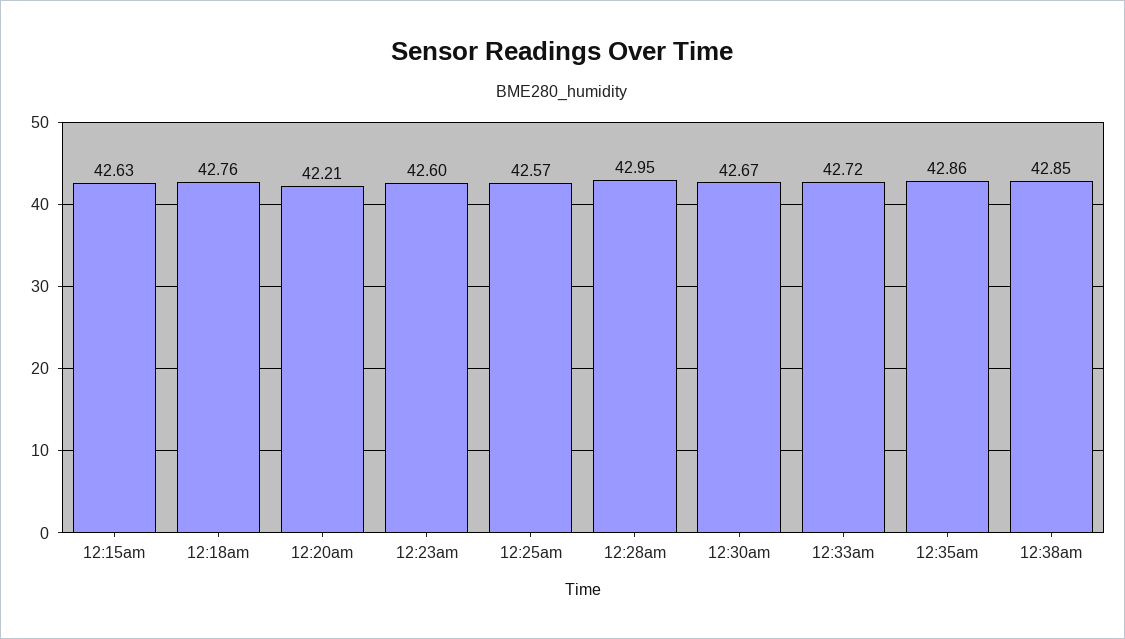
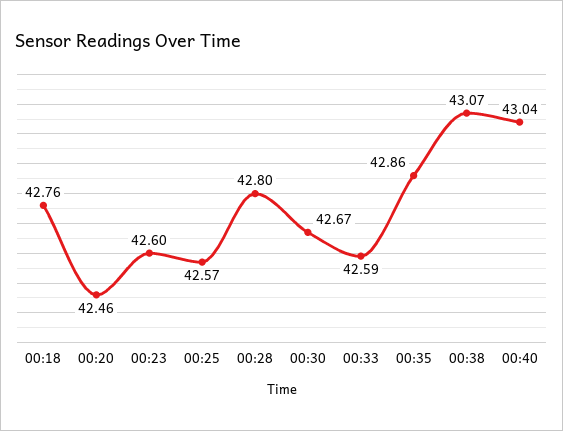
12:15am: 42.63 -> none
12:20am: 42.21 -> 42.46
12:28am: 42.95 -> 42.8
12:33am: 42.72 -> 42.59
12:38am: 42.85 -> 43.07
00:40: none -> 43.04

